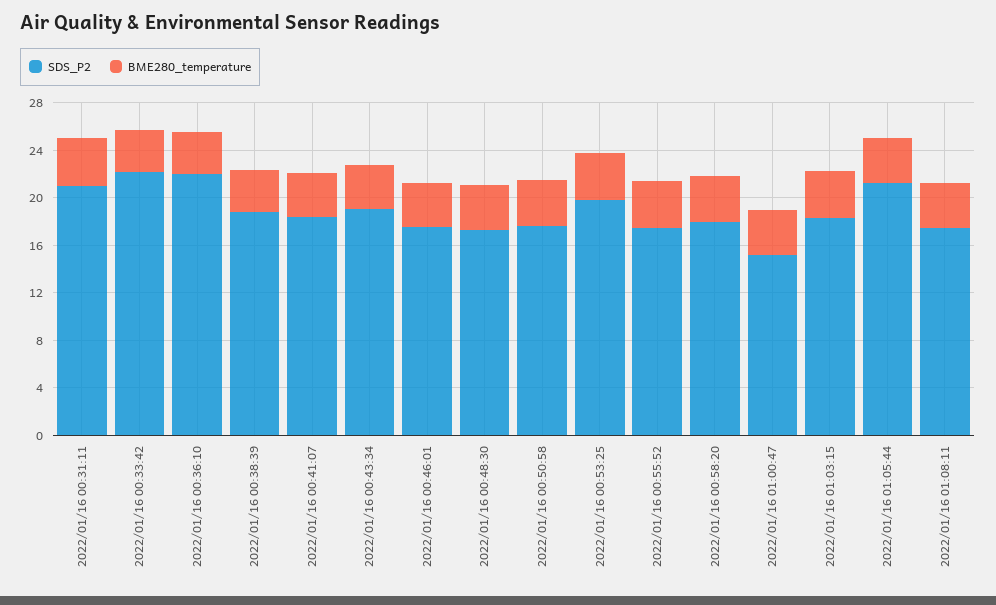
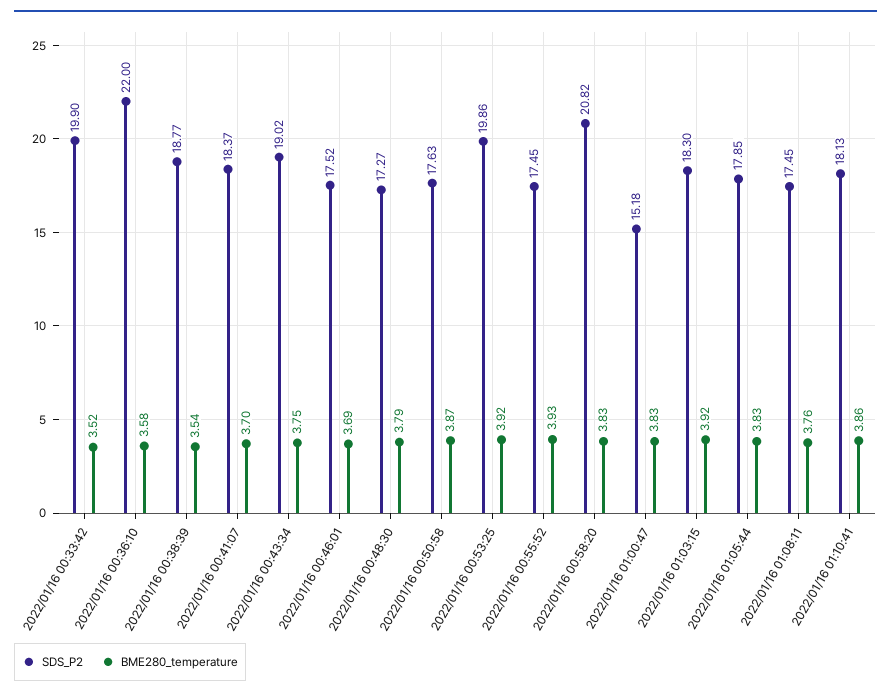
SDS_P2, 2022/01/16 00:31:11: 21 -> none
BME280_temperature, 2022/01/16 00:31:11: 4 -> none
SDS_P2, 2022/01/16 00:33:42: 22 -> 19.9
SDS_P2, 2022/01/16 00:58:20: 18 -> 20.82
SDS_P2, 2022/01/16 01:05:44: 21 -> 17.85
SDS_P2, 2022/01/16 01:10:41: none -> 18.13
BME280_temperature, 2022/01/16 01:10:41: none -> 3.86

